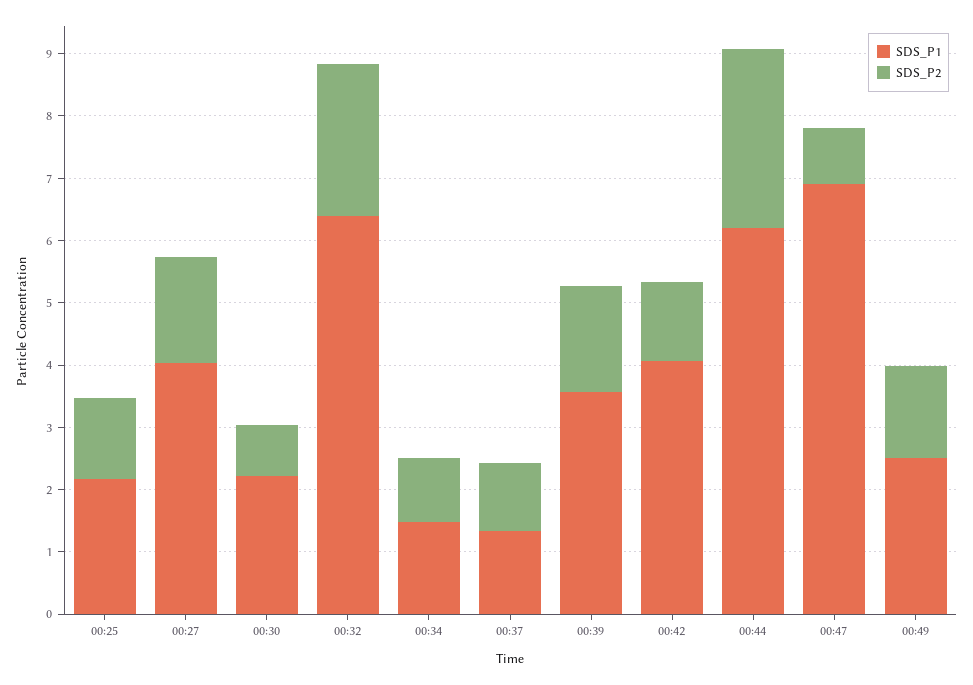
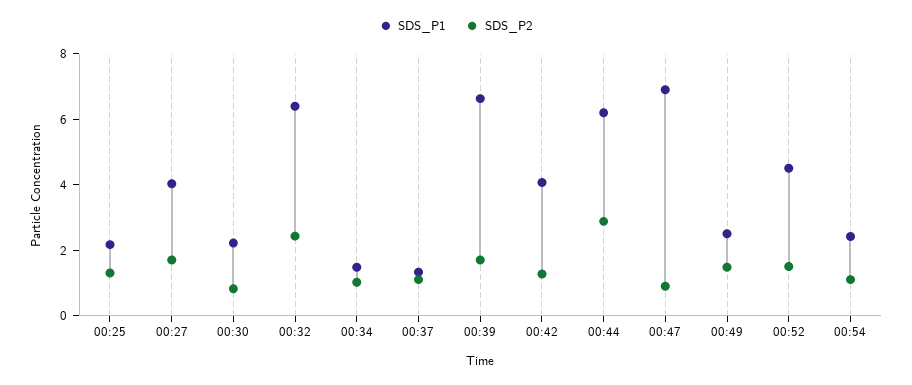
SDS_P1, 00:39: 3.6 -> 6.5
SDS_P1, 00:52: none -> 4.5
SDS_P2, 00:52: none -> 1.5
SDS_P1, 00:54: none -> 2.5
SDS_P2, 00:54: none -> 1

